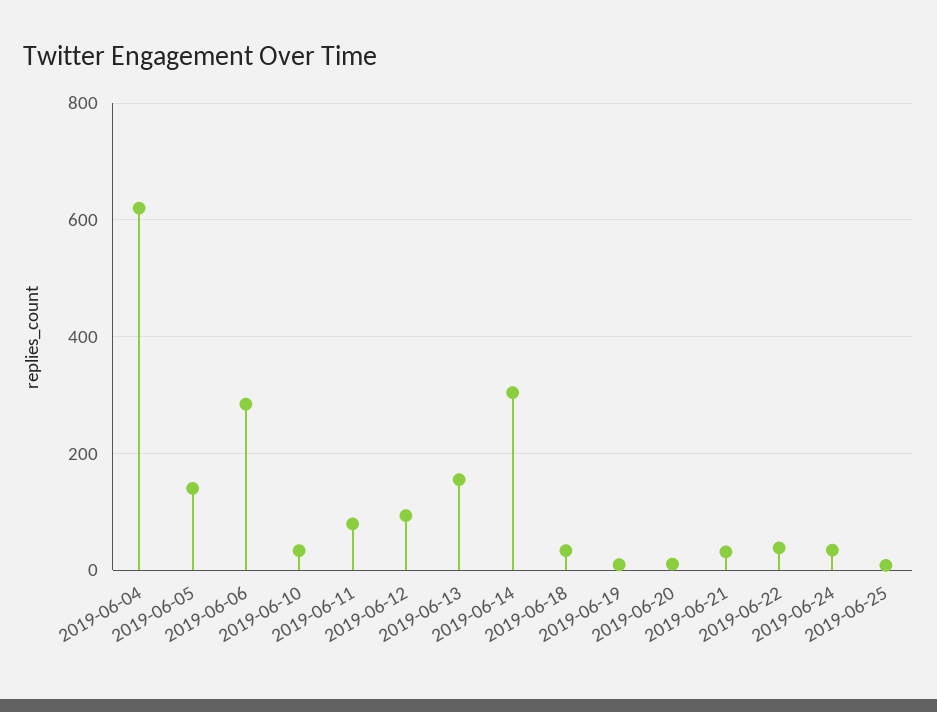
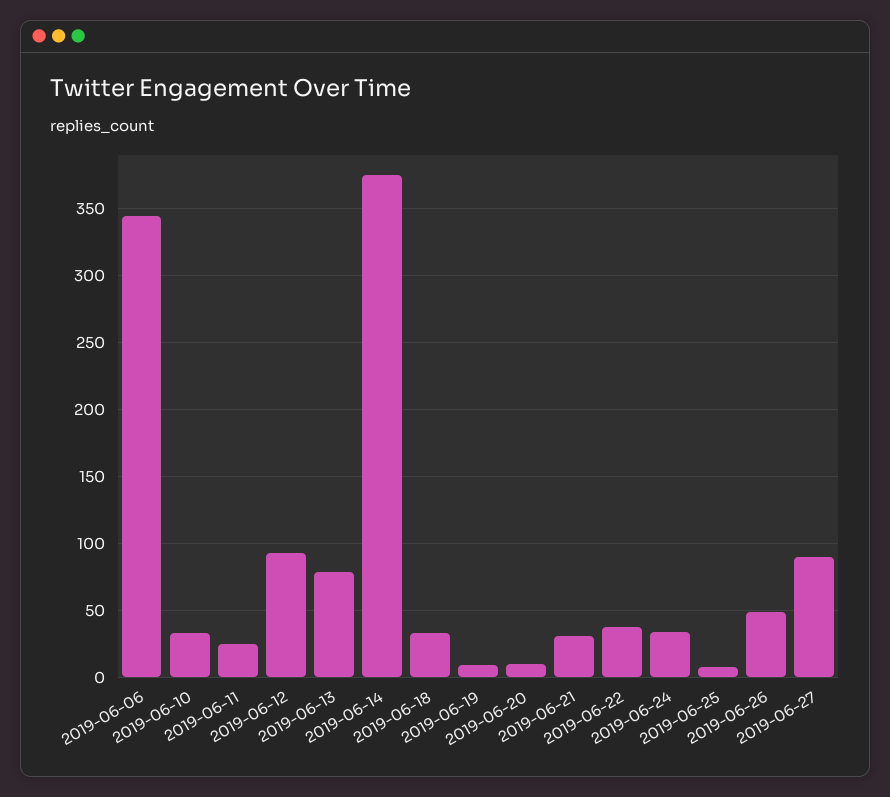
2019-06-04: 620 -> none
2019-06-05: 140 -> none
2019-06-06: 280 -> 345
2019-06-11: 80 -> 25
2019-06-13: 160 -> 80
2019-06-14: 300 -> 375
2019-06-26: none -> 50
2019-06-27: none -> 90

